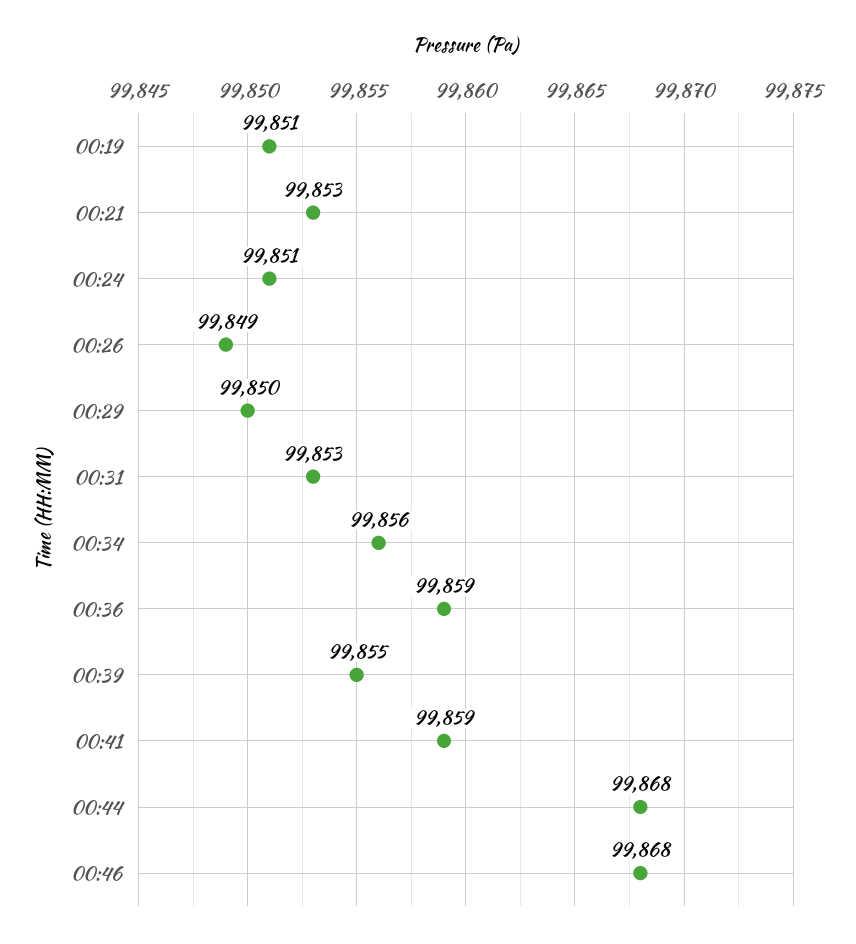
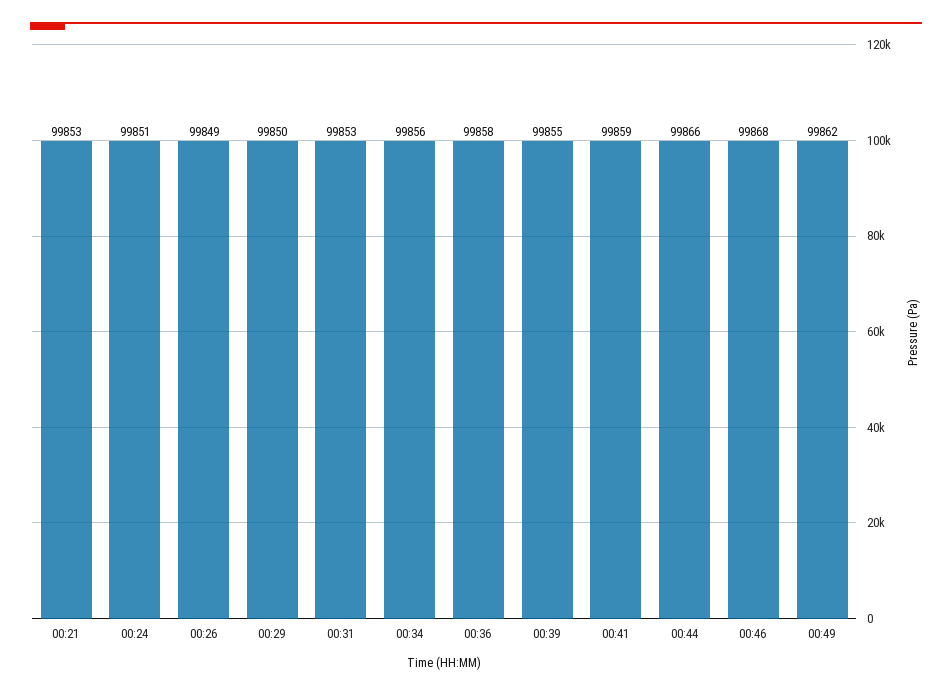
00:19: 99851 -> none
00:36: 99859 -> 99858
00:44: 99868 -> 99866
00:49: none -> 99862

